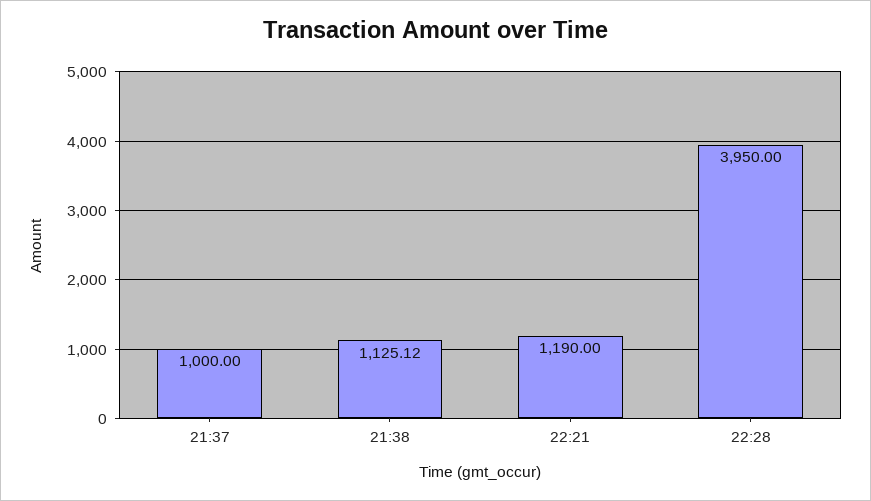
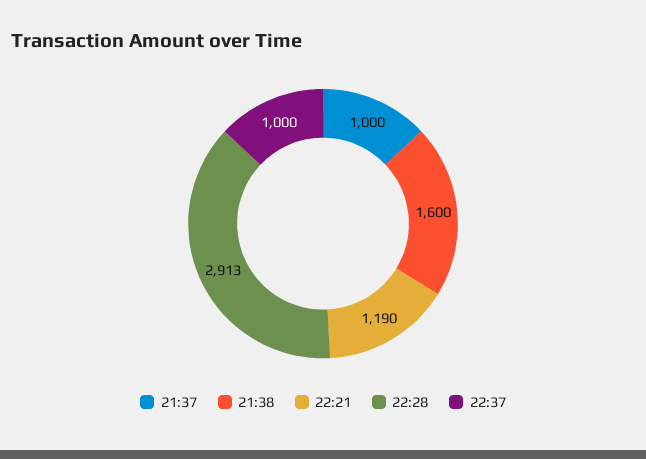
21:38: 1125.12 -> 1600
22:28: 3950 -> 2913
22:37: none -> 1000

